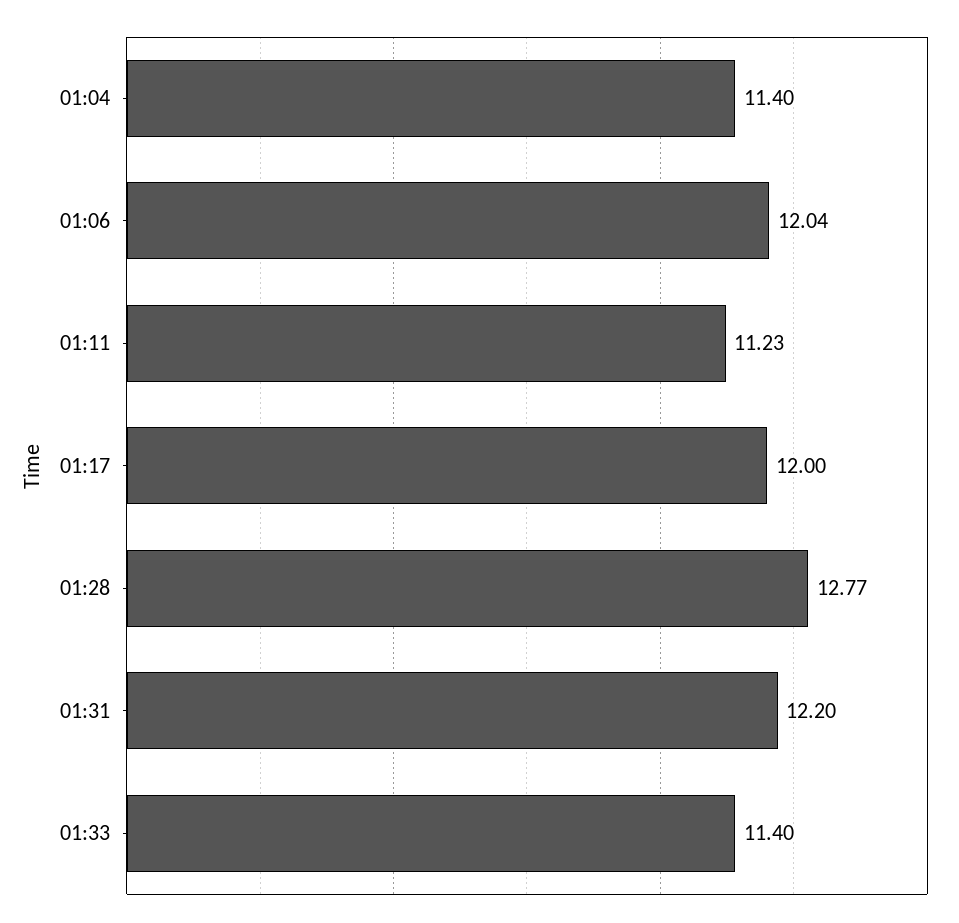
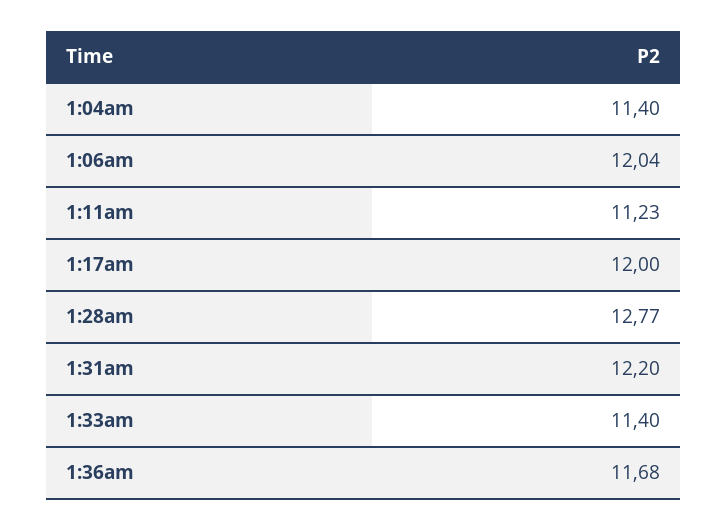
1:36am: none -> 11.68

